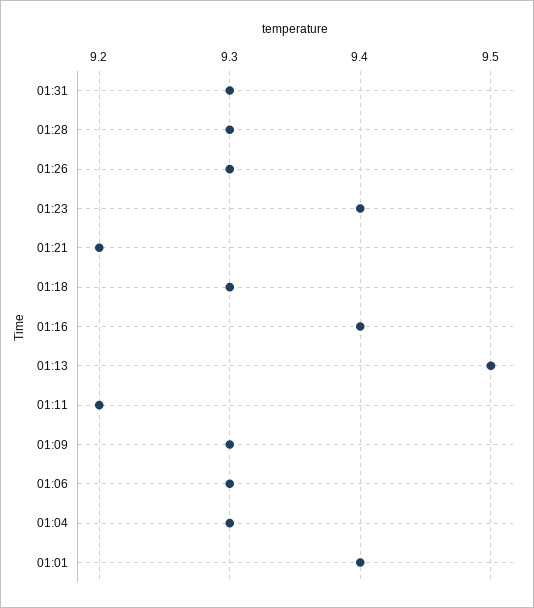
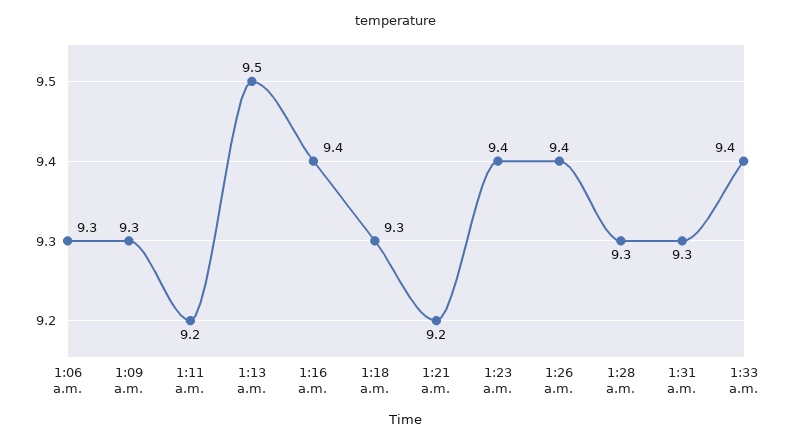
01:26: 9.3 -> 9.4
01:04: 9.3 -> none
01:01: 9.4 -> none
1:33 a.m.: none -> 9.4

